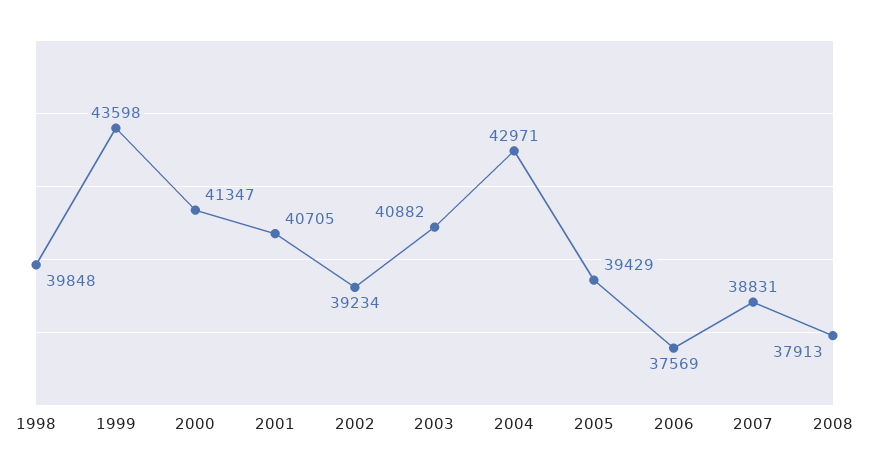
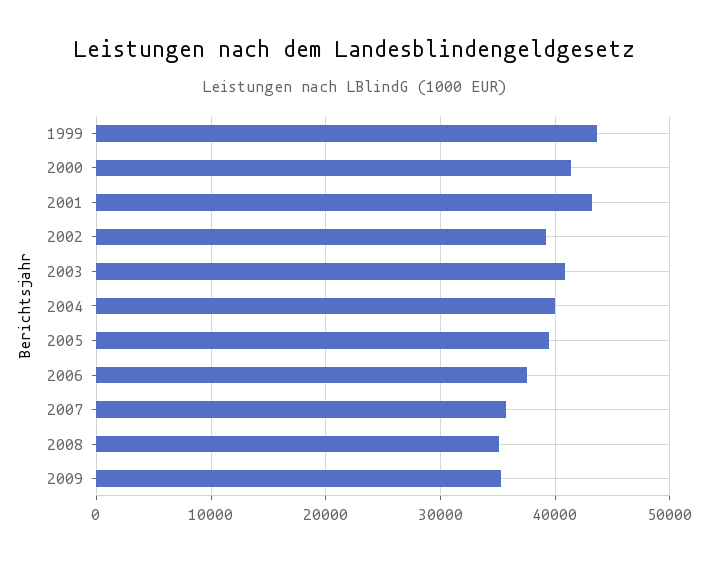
1998: 39848 -> none
2001: 40705 -> 43000
2004: 42971 -> 40000
2007: 38831 -> 36000
2008: 37913 -> 35000
2009: none -> 35000

